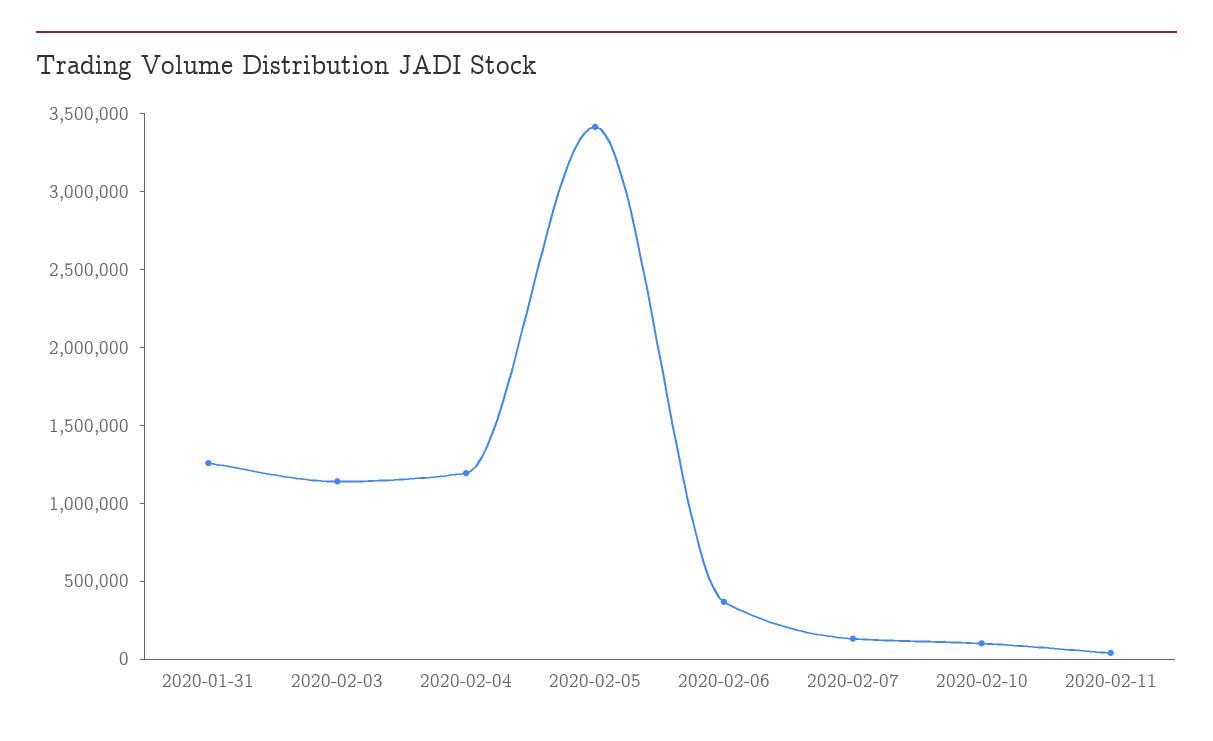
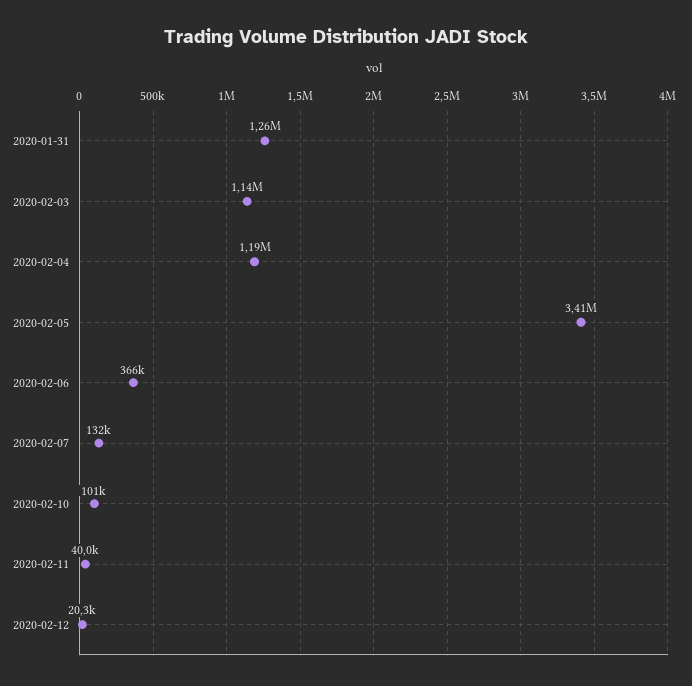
2020-02-12: none -> 20300

